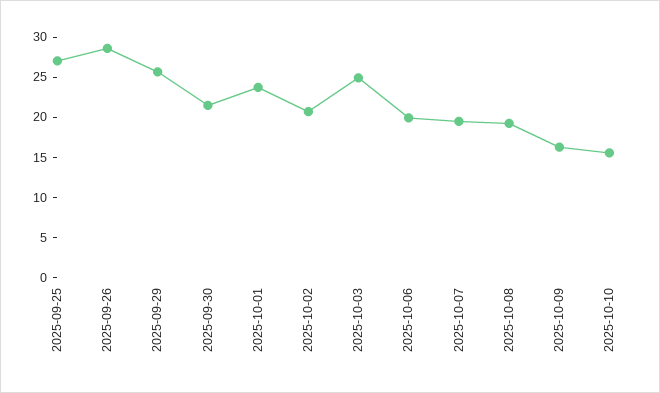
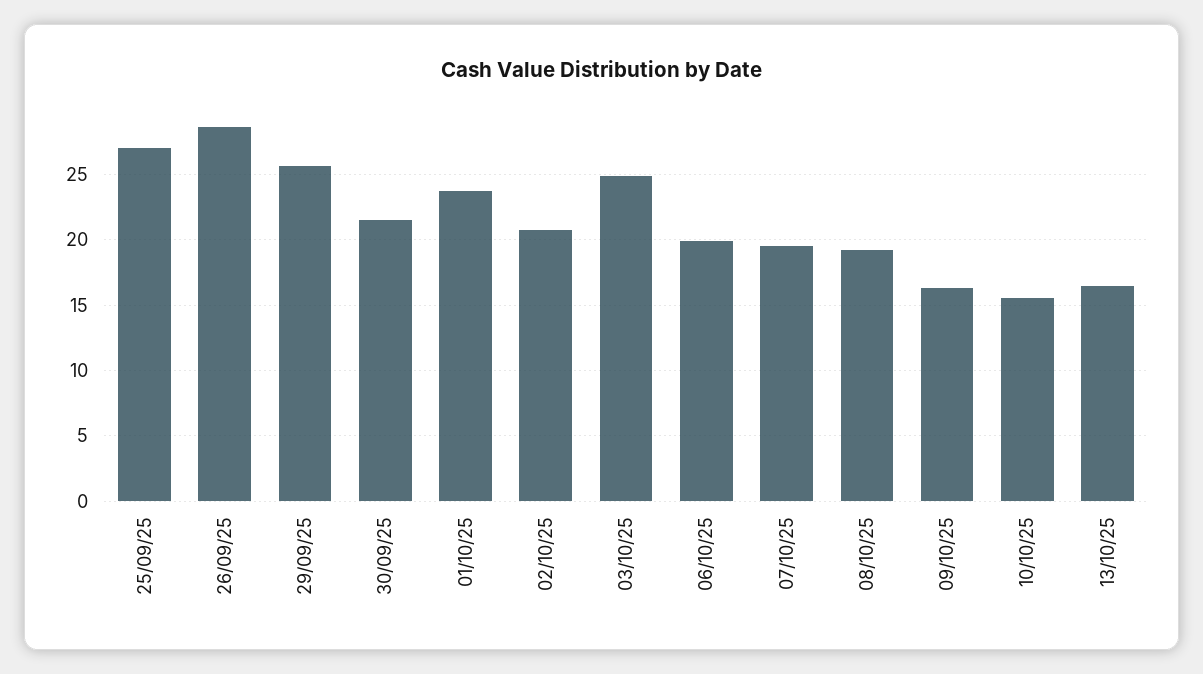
13/10/25: none -> 16.5

